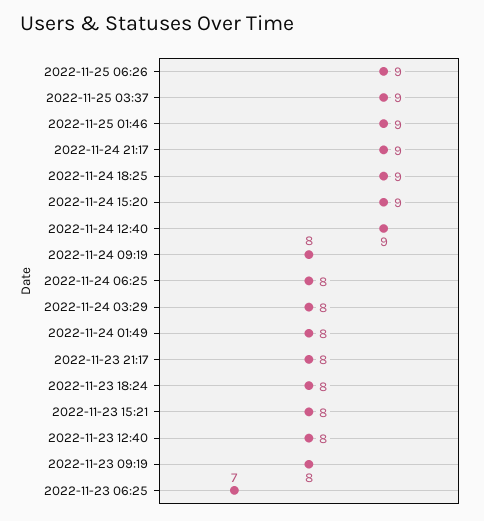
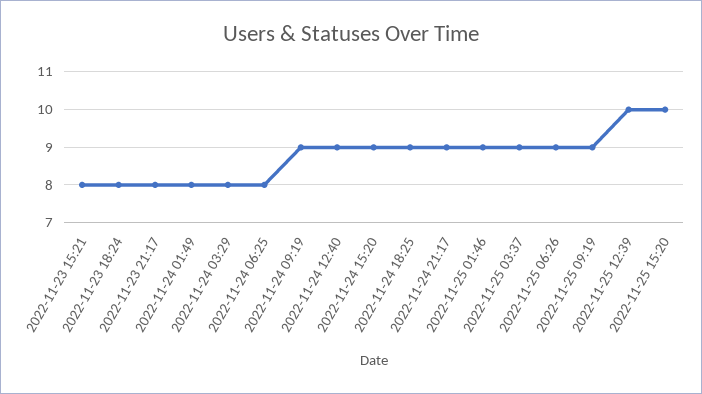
2022-11-24 09:19: 8 -> 9
2022-11-23 12:40: 8 -> none
2022-11-23 09:19: 8 -> none
2022-11-23 06:25: 7 -> none
2022-11-25 09:19: none -> 9
2022-11-25 12:39: none -> 10
2022-11-25 15:20: none -> 10

